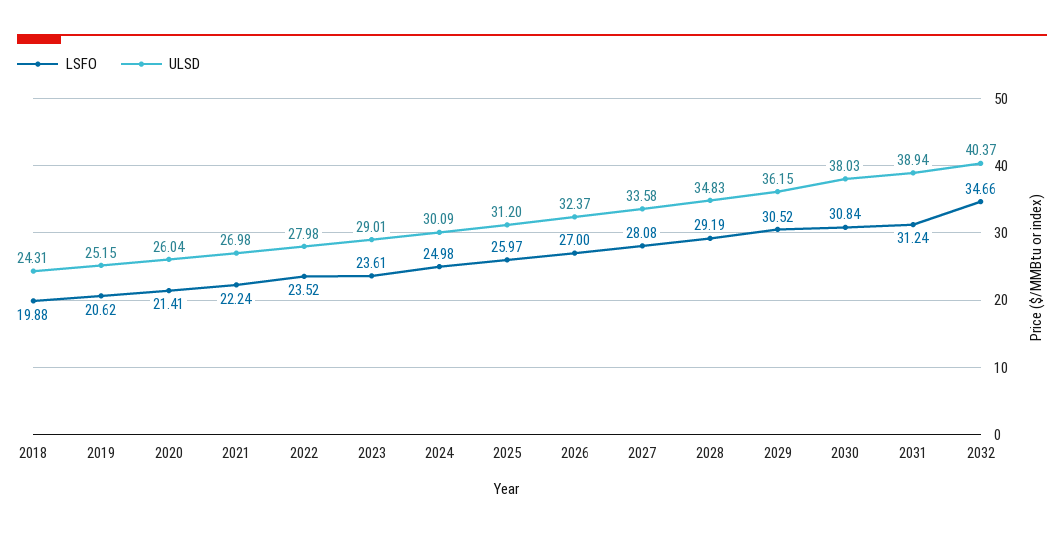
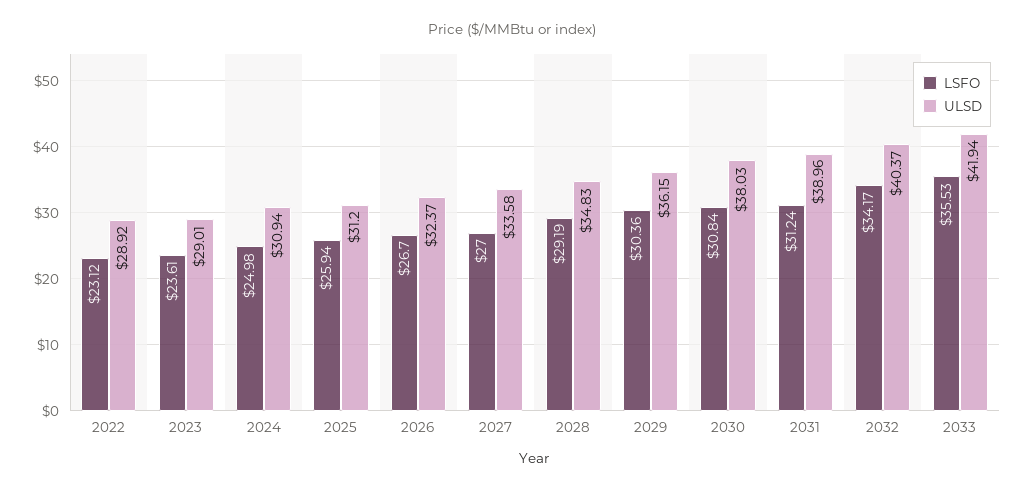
LSFO, 2018: 19.88 -> none
ULSD, 2018: 24.31 -> none
LSFO, 2019: 20.62 -> none
ULSD, 2019: 25.15 -> none
LSFO, 2020: 21.41 -> none
ULSD, 2020: 26.04 -> none
LSFO, 2021: 22.24 -> none
ULSD, 2021: 26.98 -> none
LSFO, 2022: 23.52 -> 23.12
ULSD, 2022: 27.98 -> 28.92
ULSD, 2024: 30.09 -> 30.94
LSFO, 2025: 25.97 -> 25.94
LSFO, 2026: 27 -> 26.7
LSFO, 2027: 28.08 -> 27
LSFO, 2029: 30.52 -> 30.36
ULSD, 2031: 38.94 -> 38.96
LSFO, 2032: 34.66 -> 34.17
LSFO, 2033: none -> 35.53
ULSD, 2033: none -> 41.94

